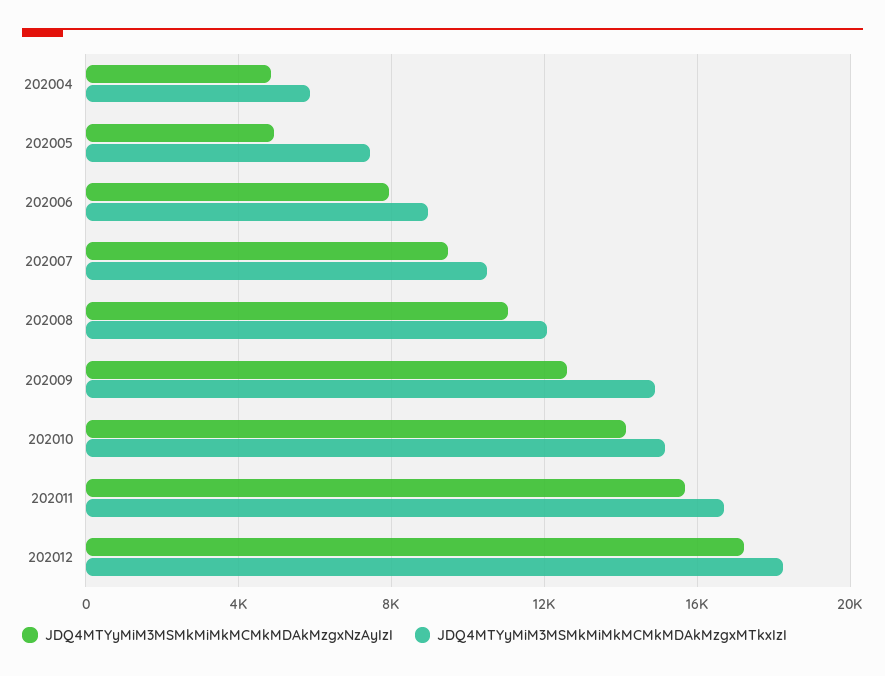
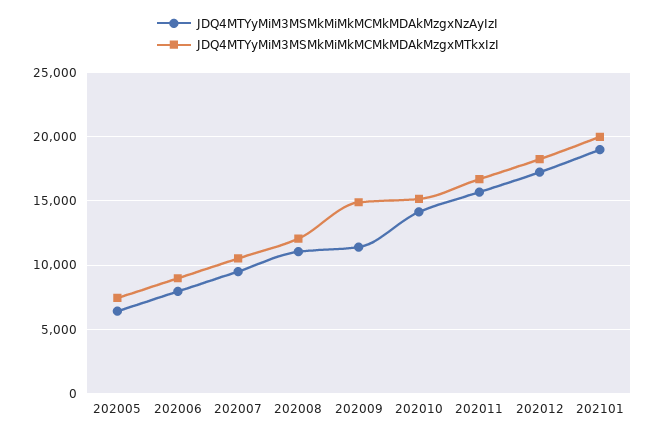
JDQ4MTYyMiM3MSMkMiMkMCMkMDAkMzgxNzAyIzI, 202004: 5000 -> none
JDQ4MTYyMiM3MSMkMiMkMCMkMDAkMzgxMTkxIzI, 202004: 6000 -> none
JDQ4MTYyMiM3MSMkMiMkMCMkMDAkMzgxNzAyIzI, 202005: 5000 -> 6500
JDQ4MTYyMiM3MSMkMiMkMCMkMDAkMzgxNzAyIzI, 202009: 12500 -> 11500
JDQ4MTYyMiM3MSMkMiMkMCMkMDAkMzgxNzAyIzI, 202101: none -> 19000
JDQ4MTYyMiM3MSMkMiMkMCMkMDAkMzgxMTkxIzI, 202101: none -> 20000

